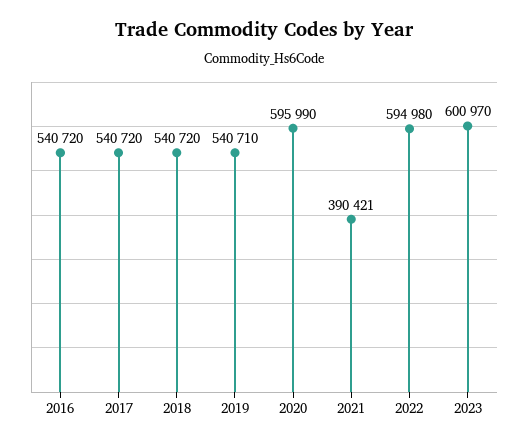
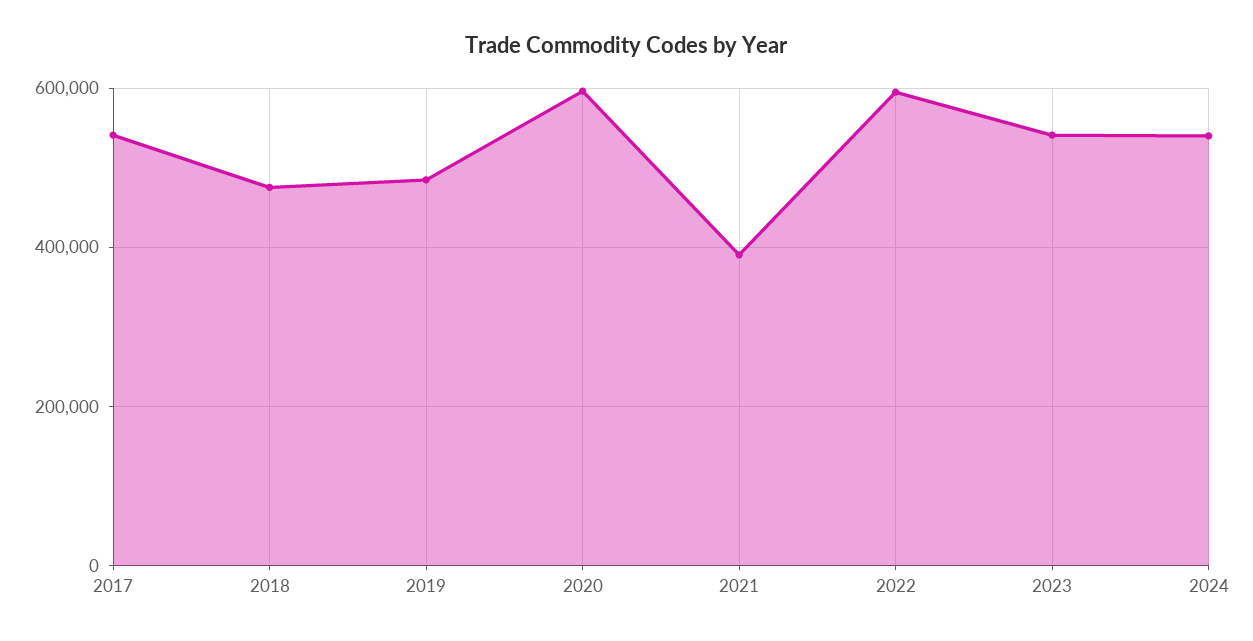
2016: 540720 -> none
2018: 540720 -> 480000
2019: 540710 -> 480000
2023: 600970 -> 540000
2024: none -> 540000

